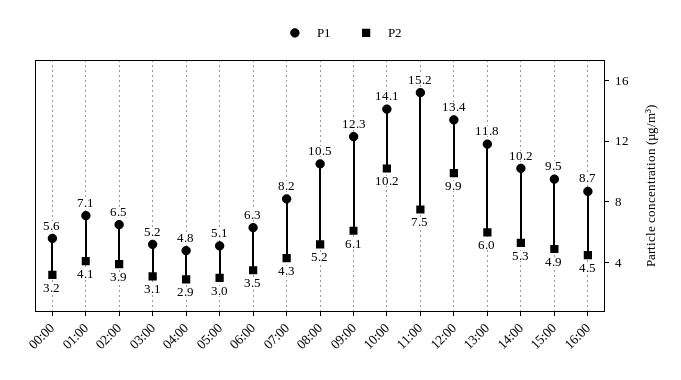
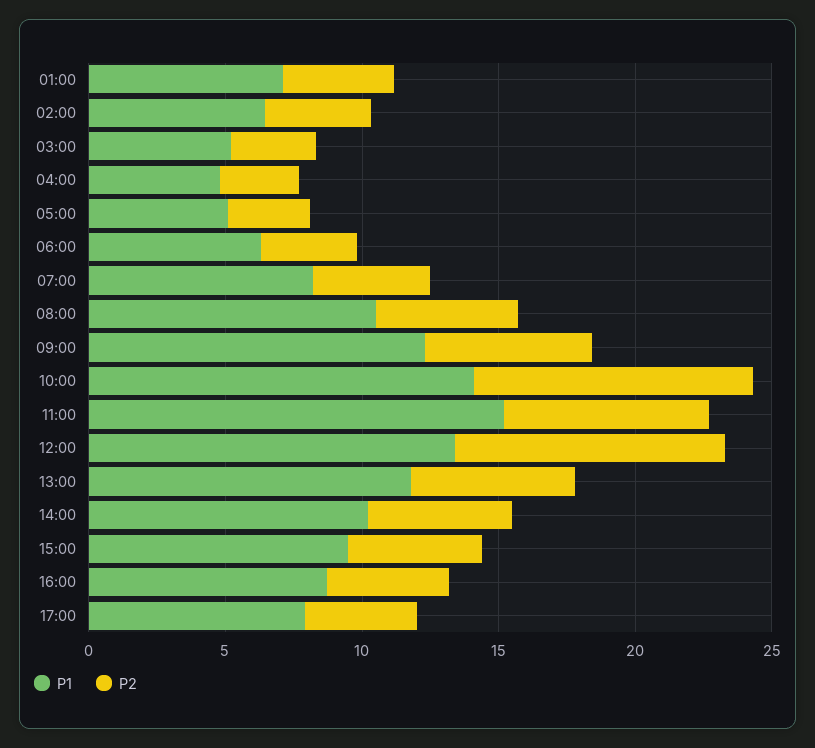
P1, 00:00: 5.6 -> none
P2, 00:00: 3.2 -> none
P1, 17:00: none -> 8
P2, 17:00: none -> 4

